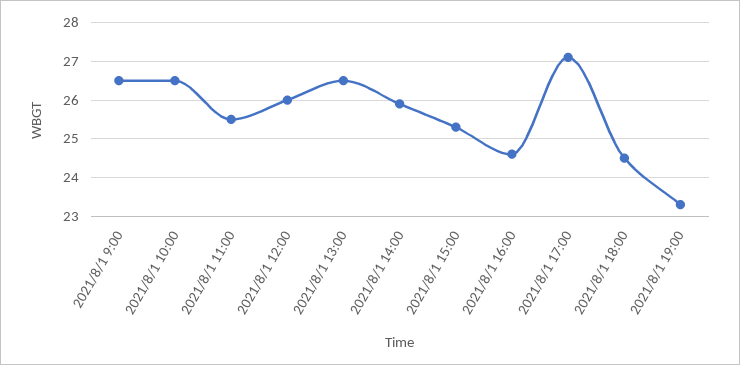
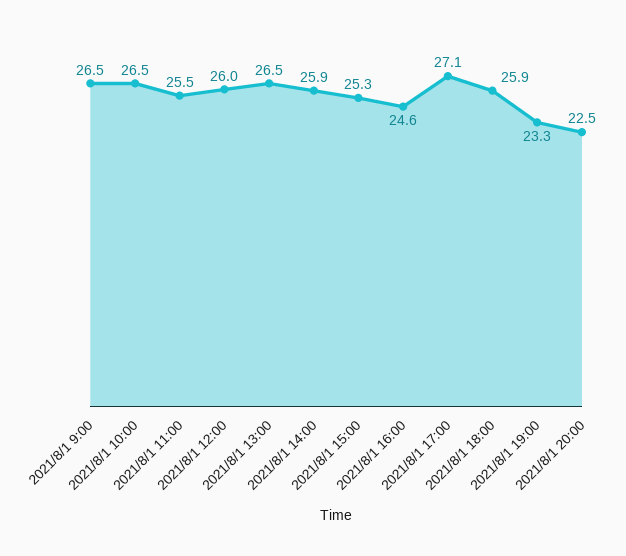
2021/8/1 18:00: 24.5 -> 25.9
2021/8/1 20:00: none -> 22.5

